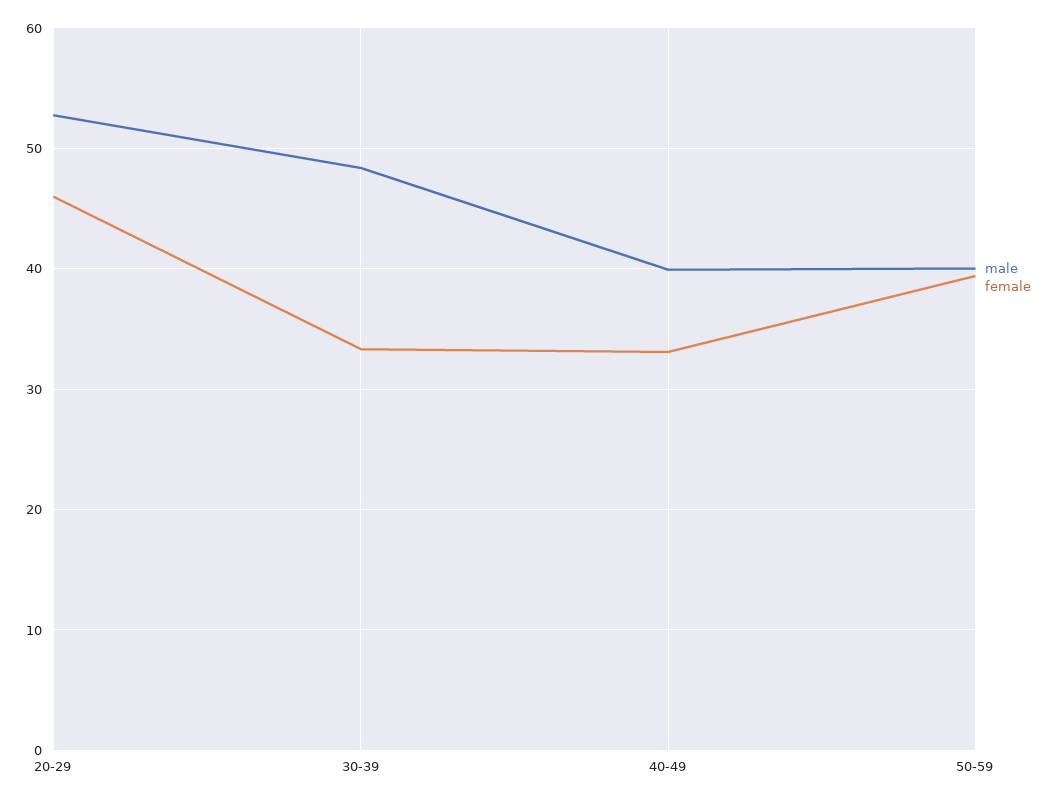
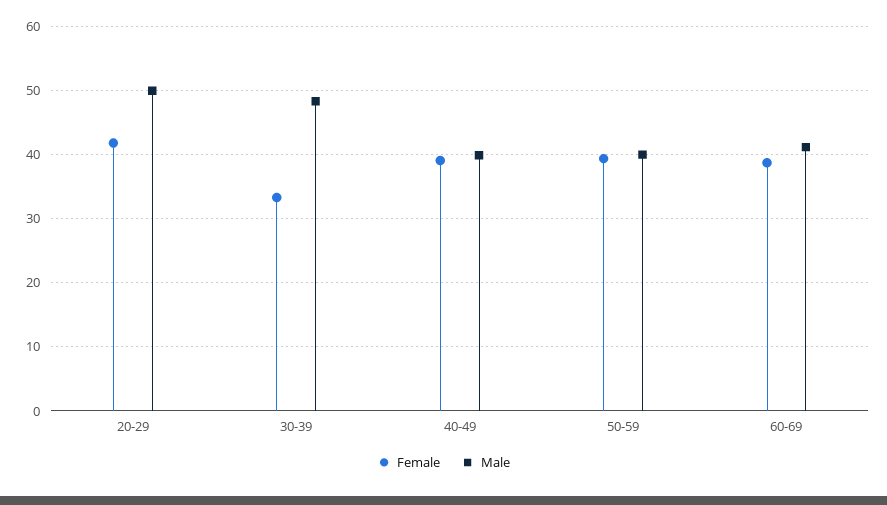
male, 20-29: 53 -> 50
female, 20-29: 46 -> 42
female, 40-49: 33 -> 39
female, 60-69: none -> 39
male, 60-69: none -> 41

